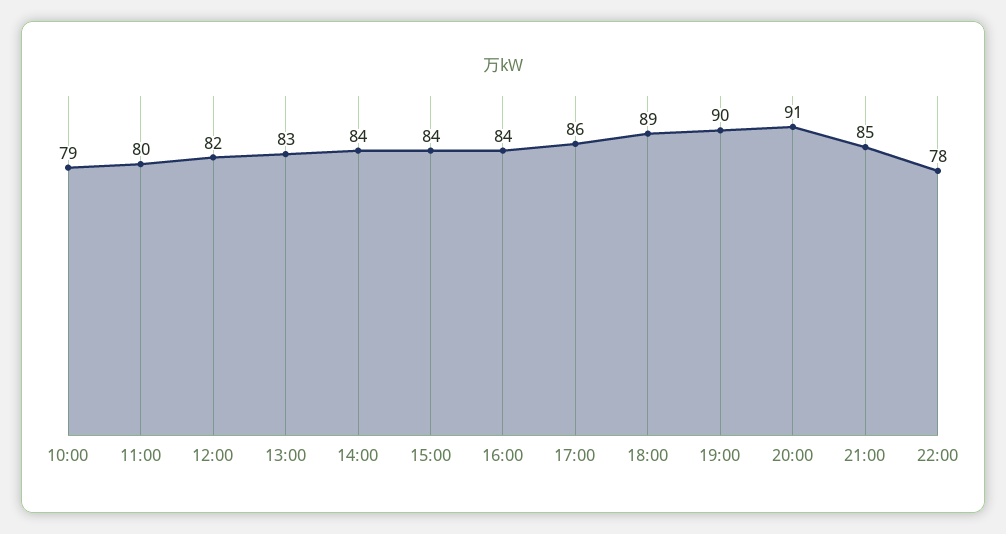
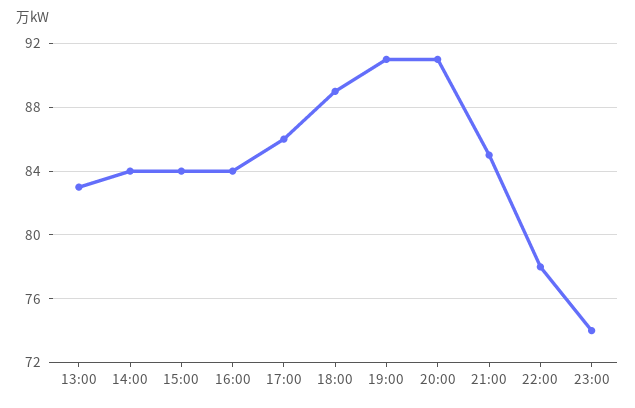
10:00: 79 -> none
11:00: 80 -> none
12:00: 82 -> none
19:00: 90 -> 91
23:00: none -> 74

